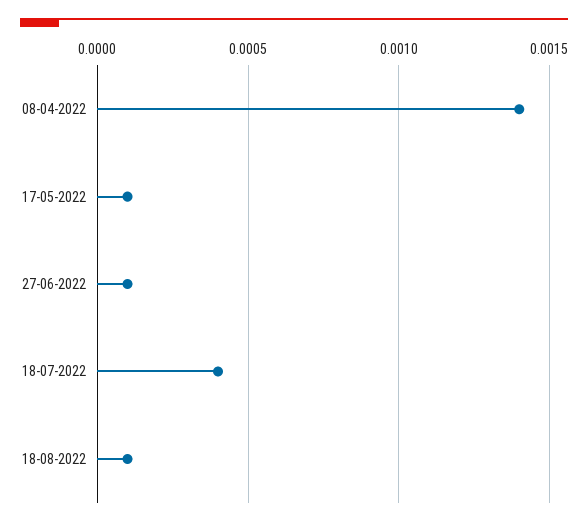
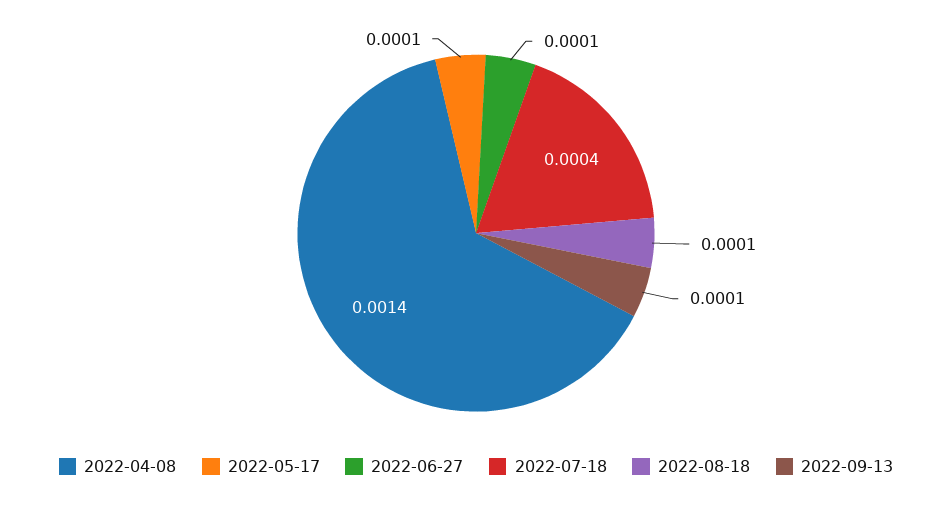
2022-09-13: none -> 0.0001

